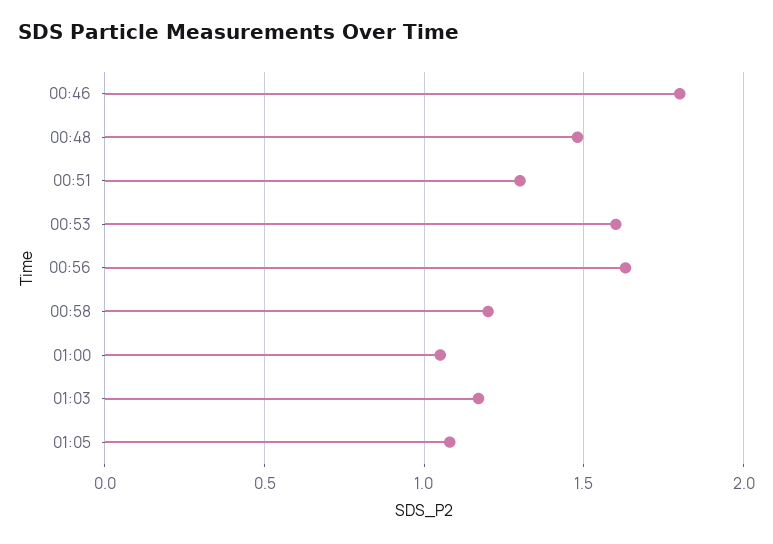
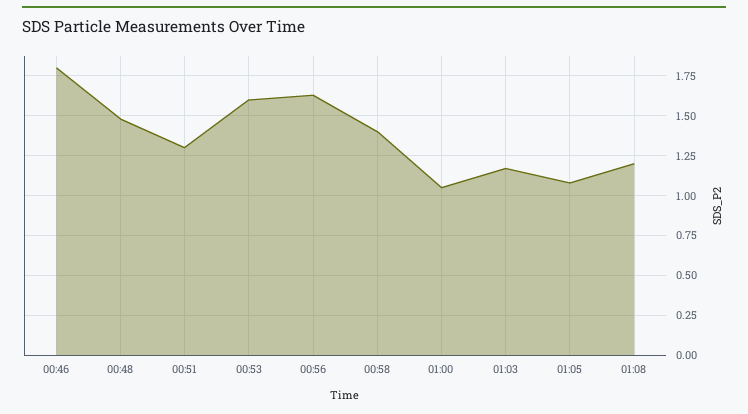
00:58: 1.2 -> 1.4
01:08: none -> 1.2

